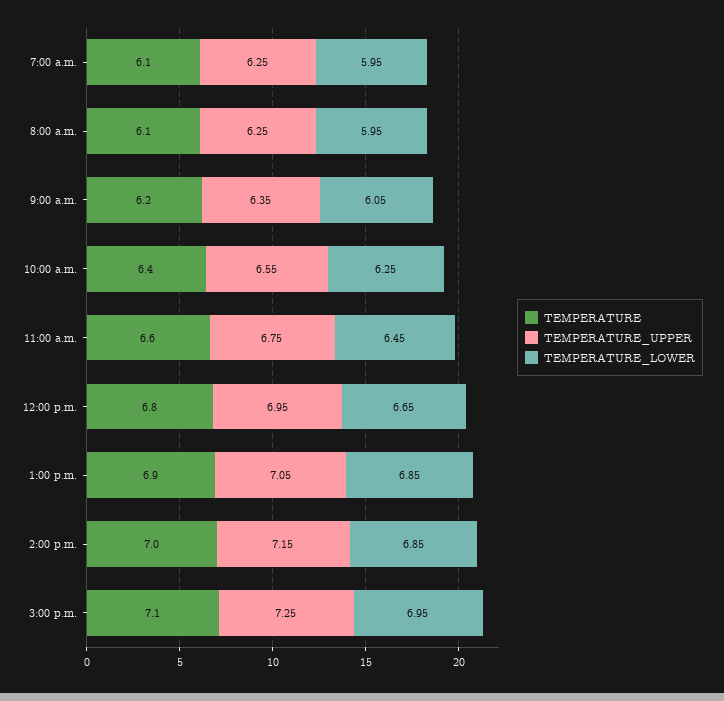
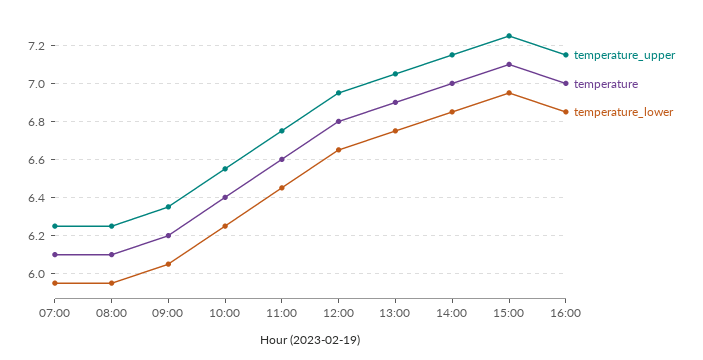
TEMPERATURE_LOWER, 1:00 p.m.: 6.85 -> 6.75
TEMPERATURE_UPPER, 16:00: none -> 7.15
TEMPERATURE, 16:00: none -> 7
TEMPERATURE_LOWER, 16:00: none -> 6.85

